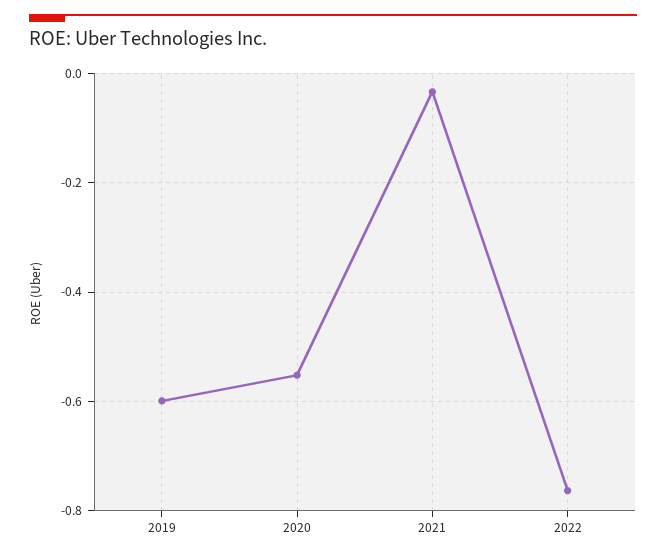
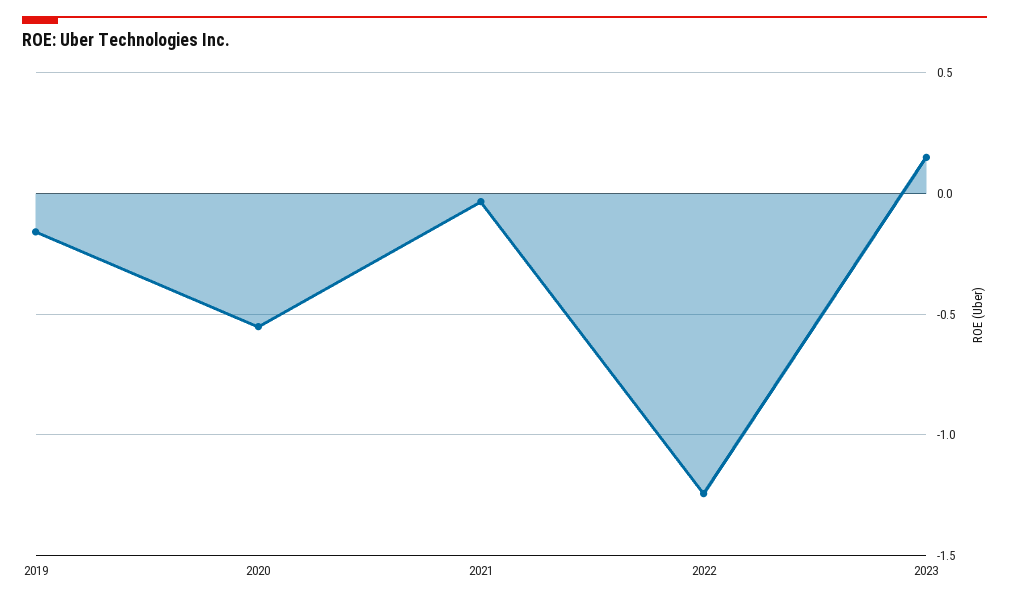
2019: -0.6 -> -0.15
2022: -0.76 -> -1.25
2023: none -> 0.15

